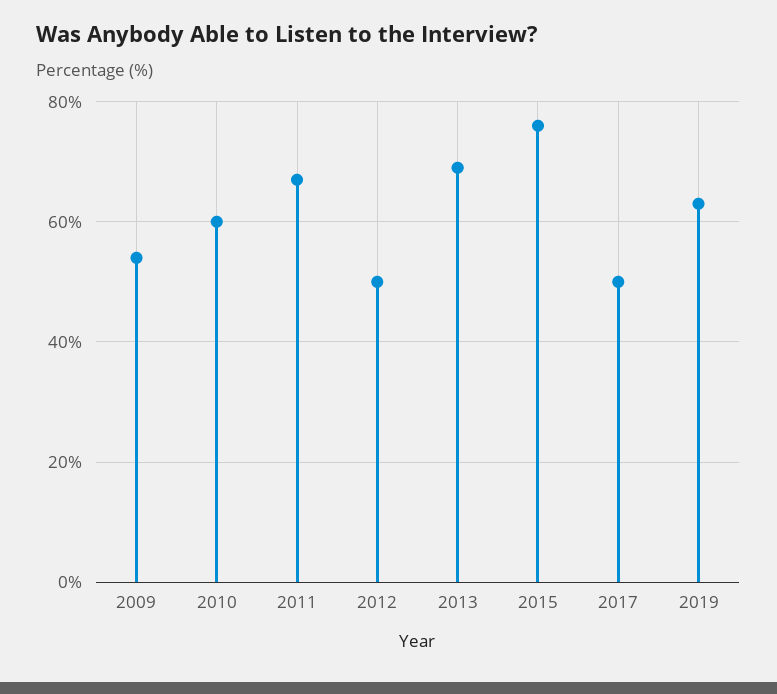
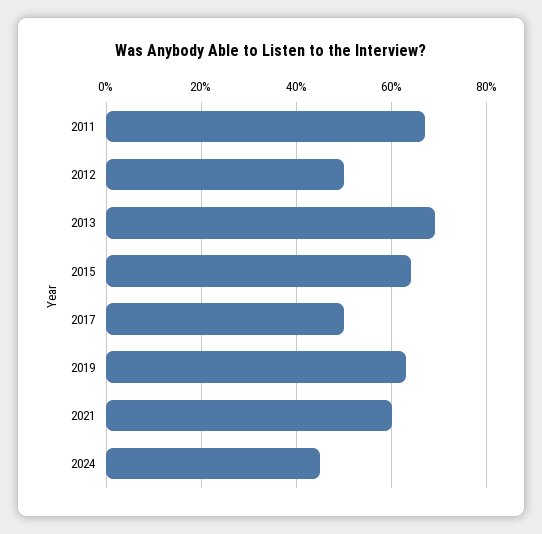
2009: 55 -> none
2010: 60 -> none
2015: 75 -> 65
2021: none -> 60
2024: none -> 45

